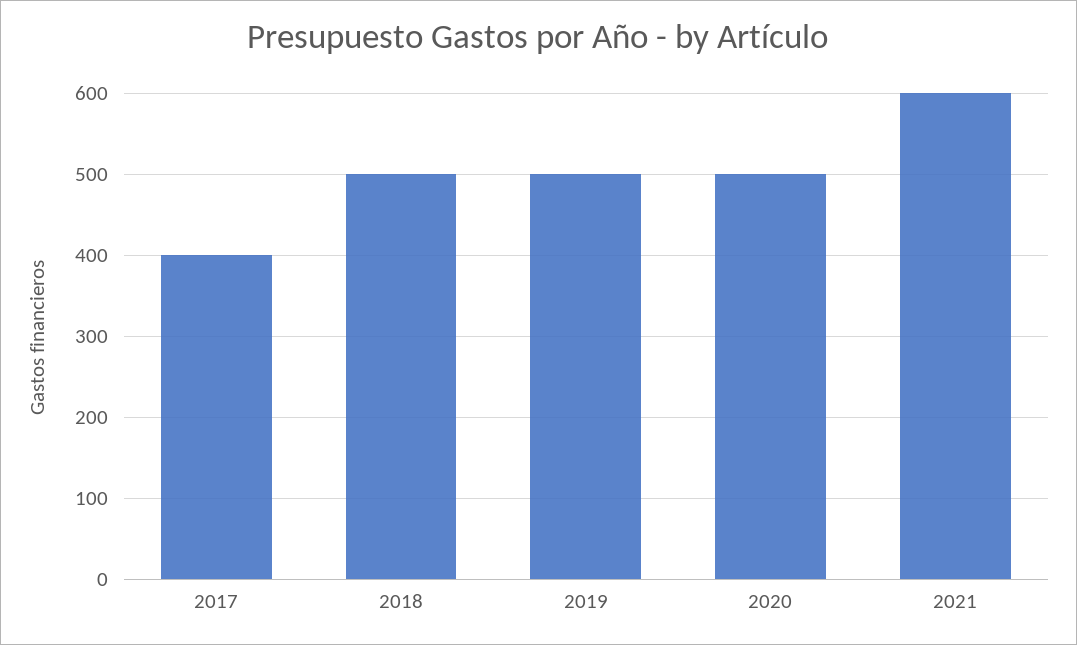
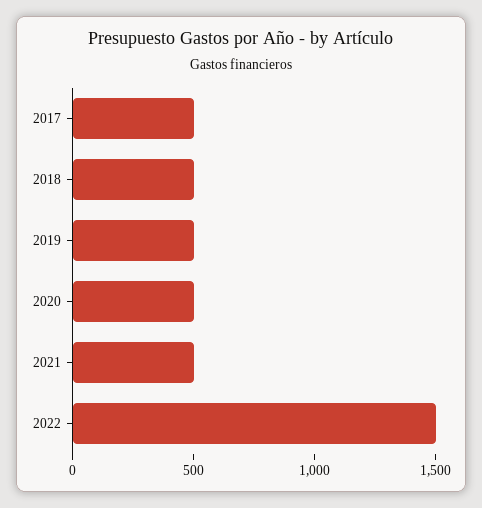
2017: 400 -> 500
2021: 600 -> 500
2022: none -> 1500

